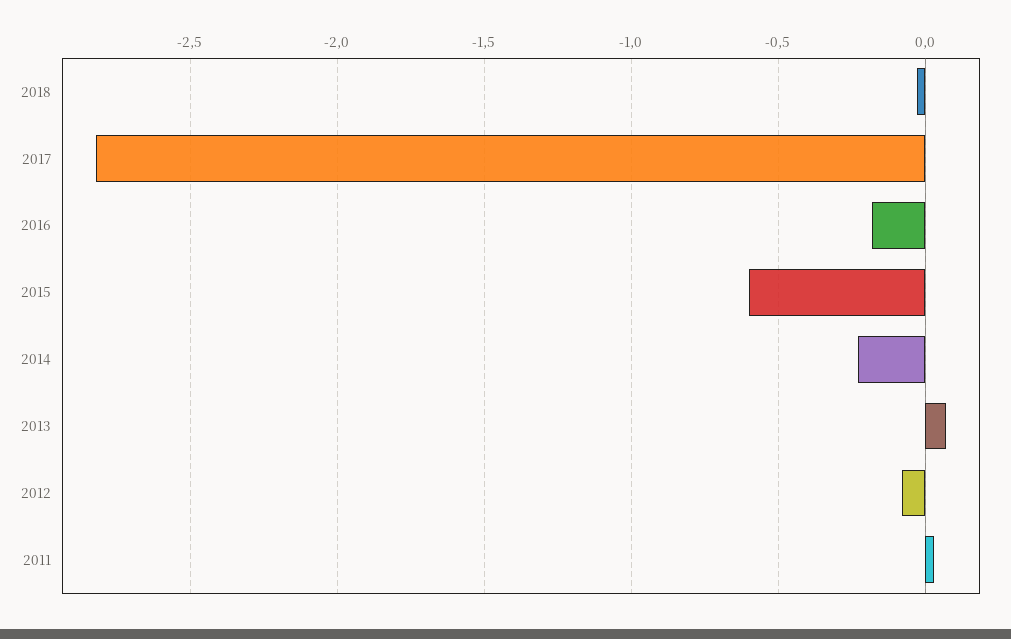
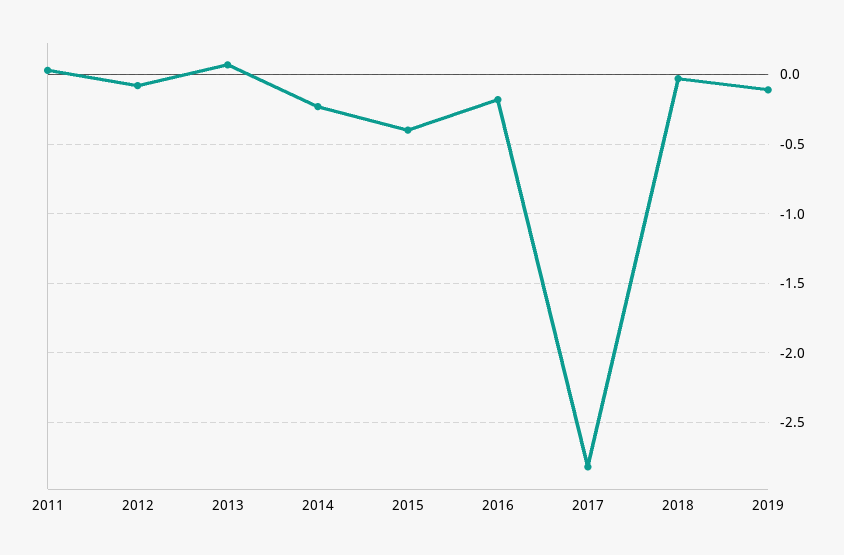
2015: -0.6 -> -0.4
2019: none -> -0.1

